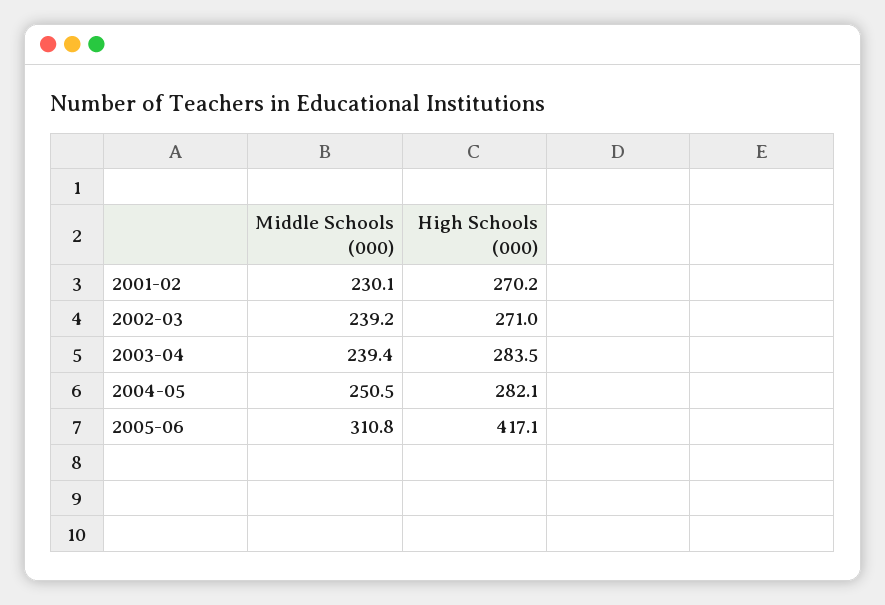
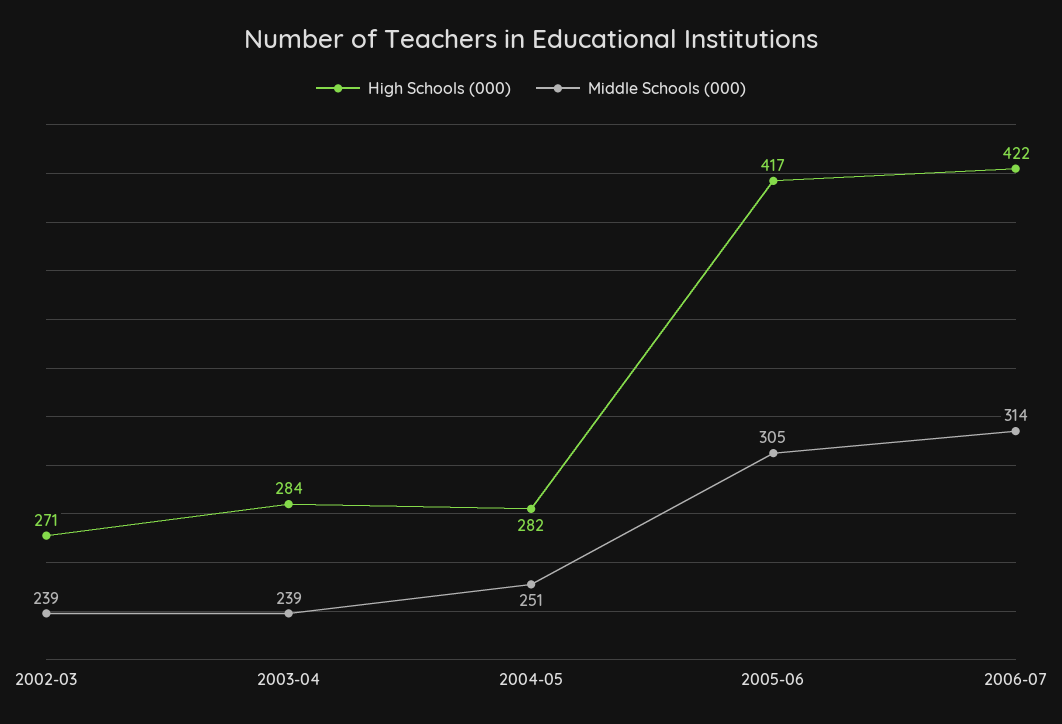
Middle Schools (000), 2001-02: 230.1 -> none
High Schools (000), 2001-02: 270.2 -> none
Middle Schools (000), 2005-06: 310.8 -> 305
High Schools (000), 2006-07: none -> 422
Middle Schools (000), 2006-07: none -> 314

